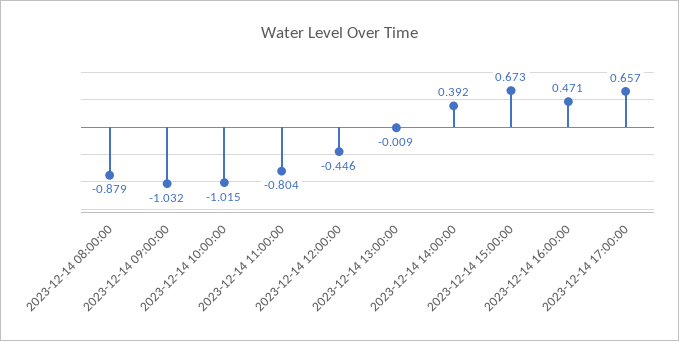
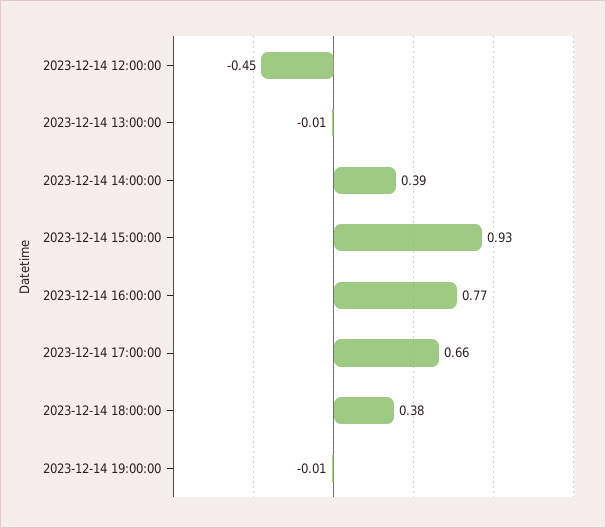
2023-12-14 08:00:00: -0.879 -> none
2023-12-14 09:00:00: -1.032 -> none
2023-12-14 10:00:00: -1.015 -> none
2023-12-14 11:00:00: -0.804 -> none
2023-12-14 15:00:00: 0.673 -> 0.93
2023-12-14 16:00:00: 0.471 -> 0.77
2023-12-14 18:00:00: none -> 0.38
2023-12-14 19:00:00: none -> -0.01

